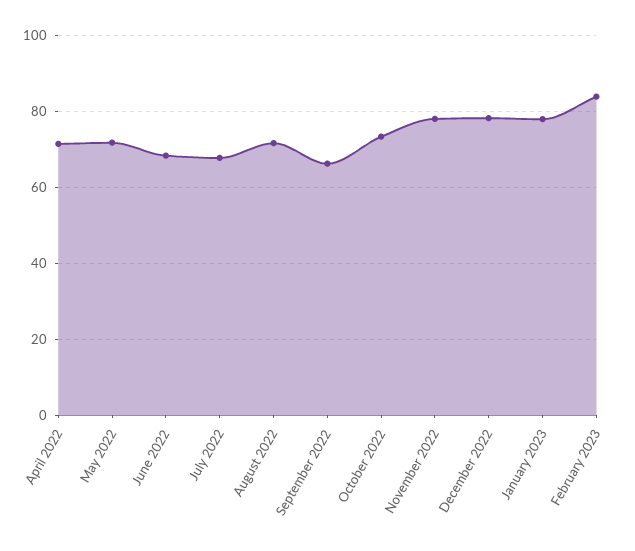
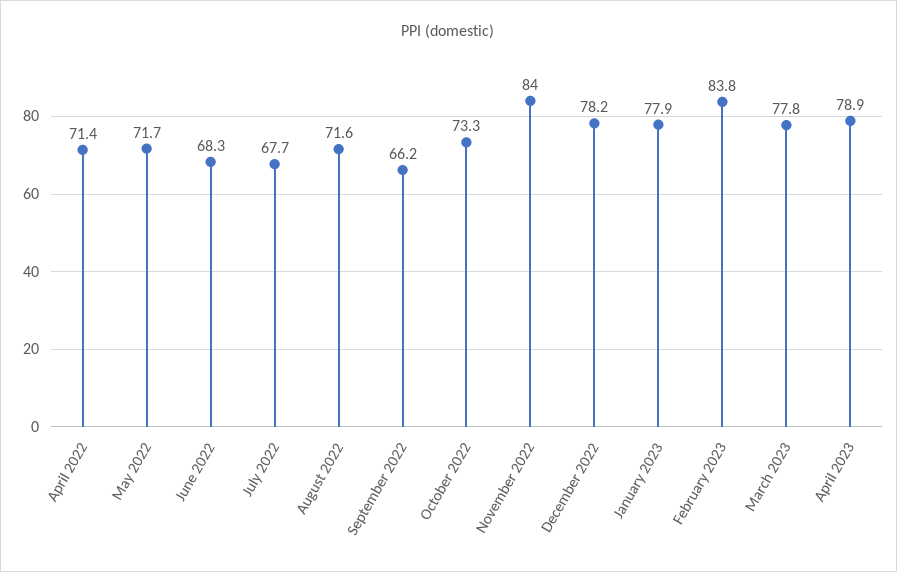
November 2022: 78 -> 84
March 2023: none -> 77.8
April 2023: none -> 78.9

